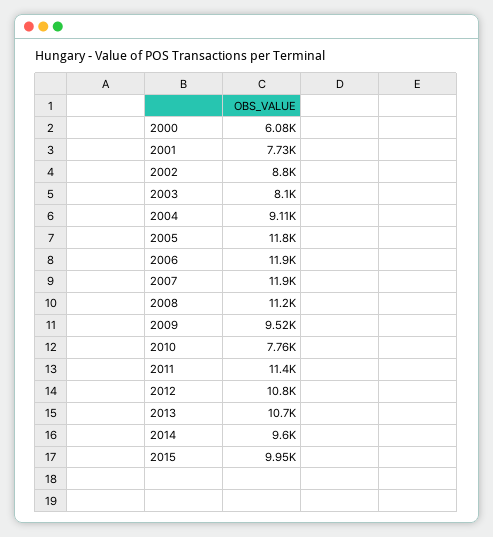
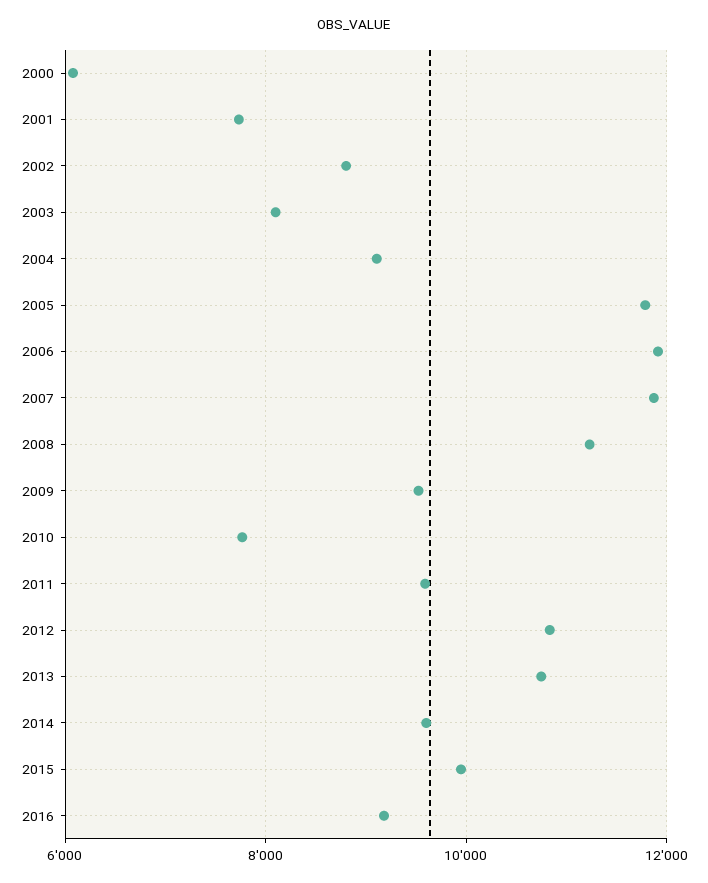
2011: 11400 -> 9600
2016: none -> 9200

